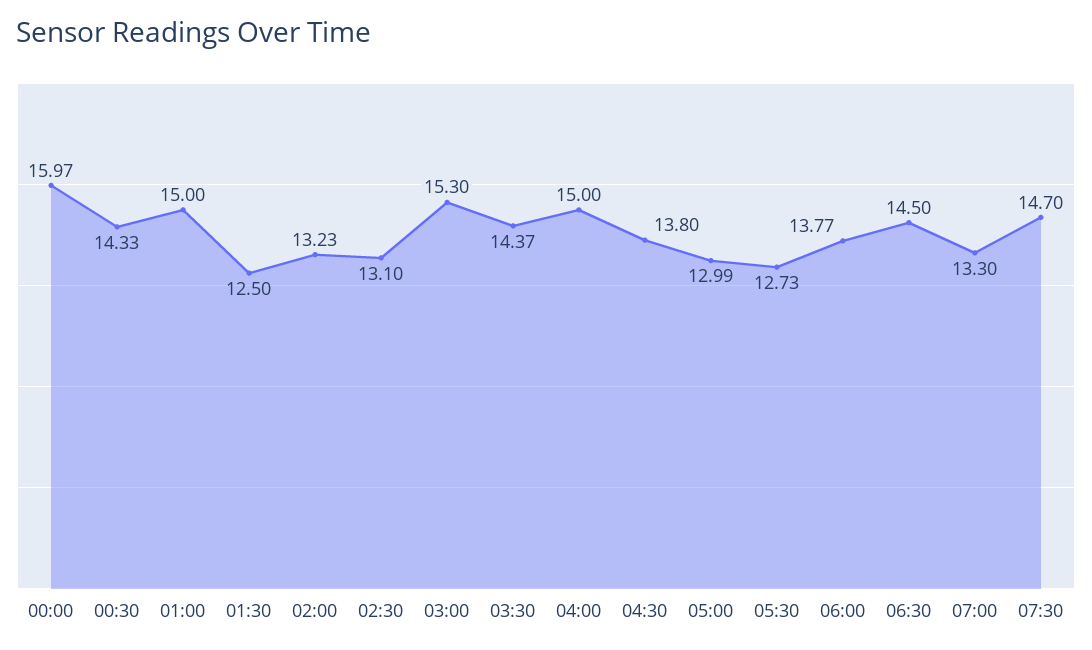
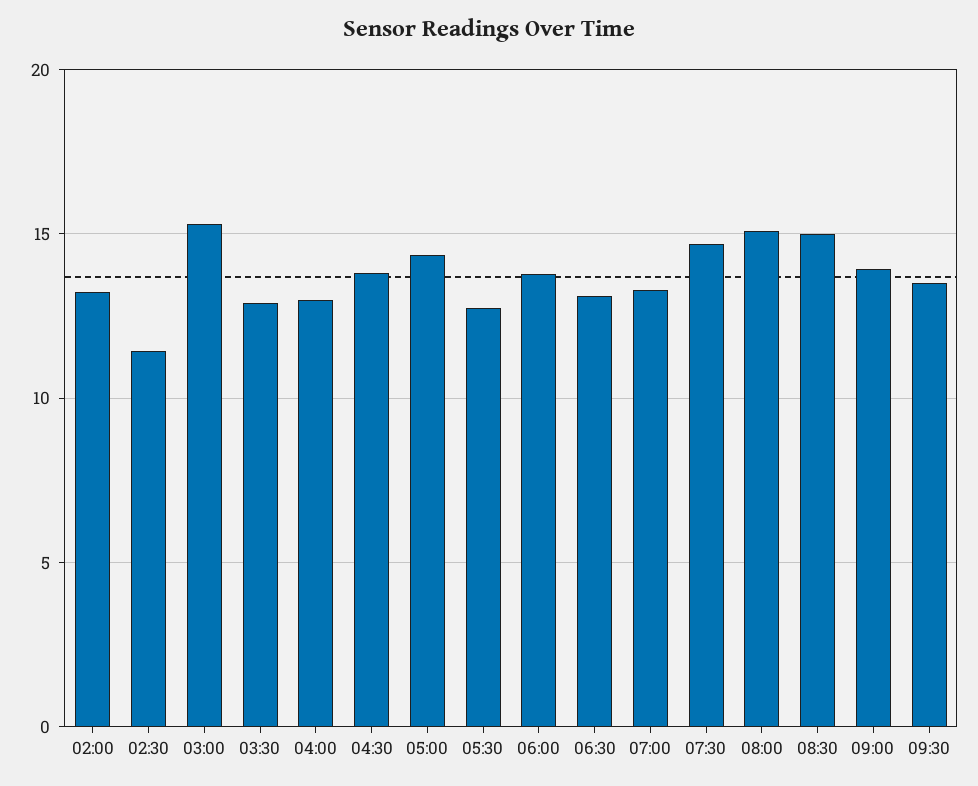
00:00: 15.97 -> none
00:30: 14.33 -> none
01:00: 15 -> none
01:30: 12.5 -> none
02:30: 13.1 -> 11.5
03:30: 14.37 -> 13
04:00: 15 -> 13
05:00: 12.99 -> 14.5
06:30: 14.5 -> 13
08:00: none -> 15
08:30: none -> 15
09:00: none -> 14
09:30: none -> 13.5

